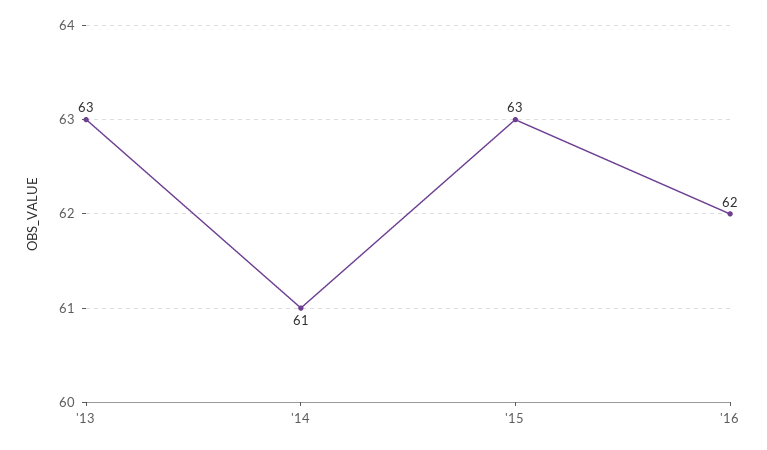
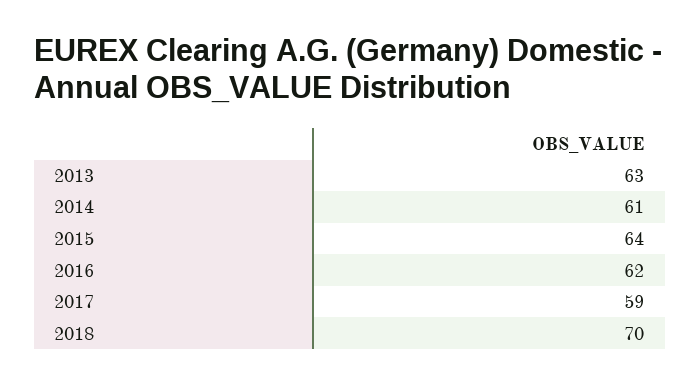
'15: 63 -> 64
2017: none -> 59
2018: none -> 70

